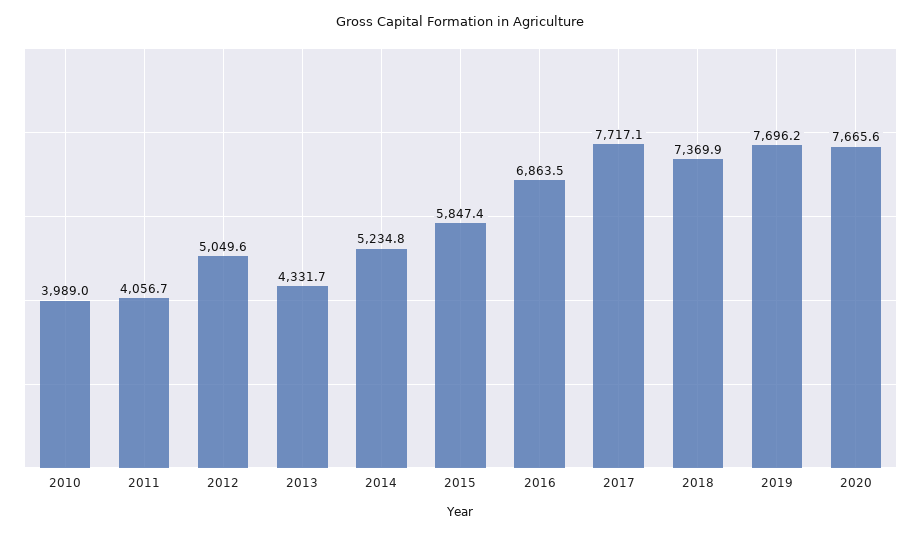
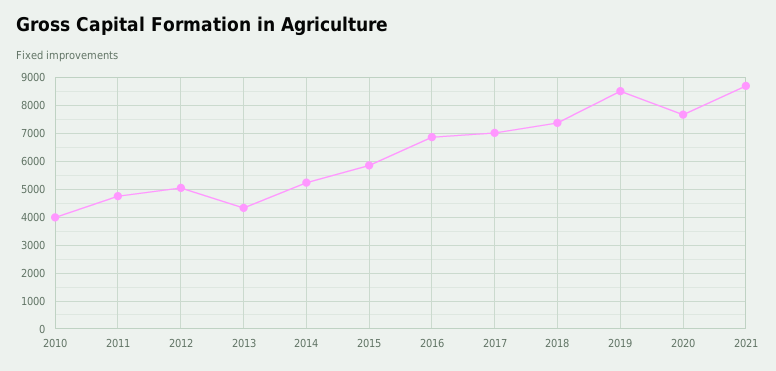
2011: 4056.7 -> 4750
2017: 7717.1 -> 7000
2019: 7696.2 -> 8500
2021: none -> 8750

